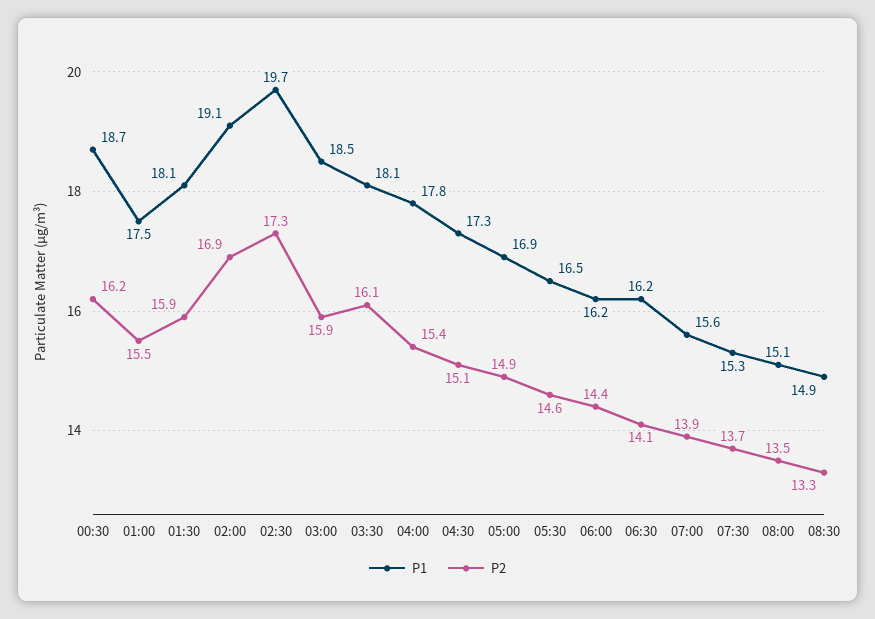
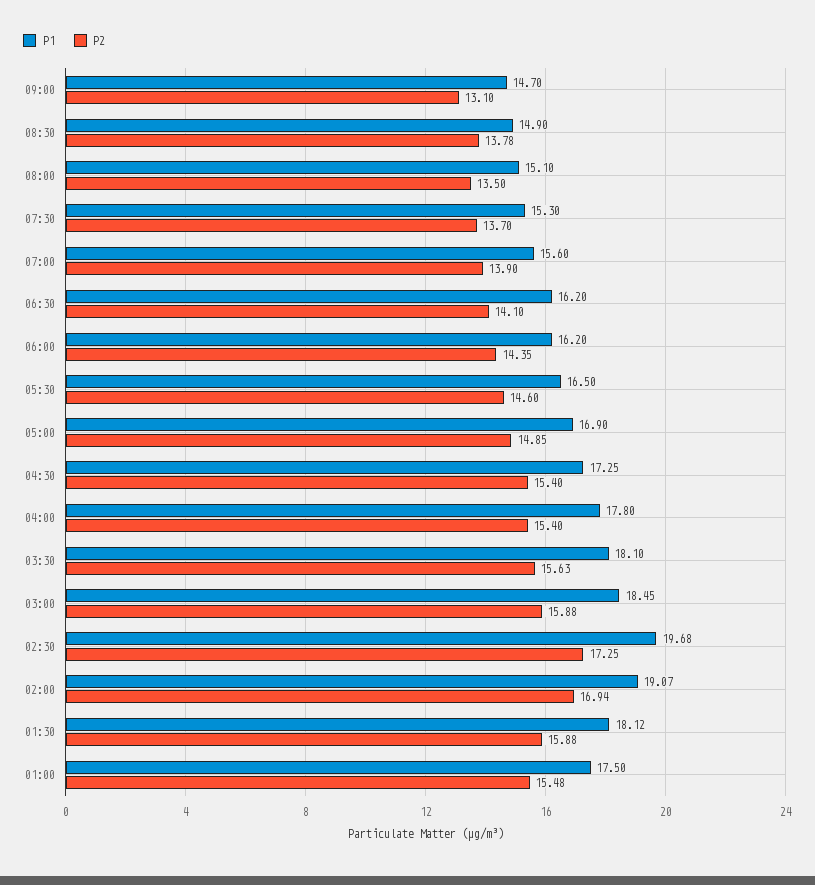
P1, 00:30: 18.7 -> none
P2, 00:30: 16.2 -> none
P2, 03:30: 16.1 -> 15.63
P2, 04:30: 15.1 -> 15.4
P2, 08:30: 13.3 -> 13.78
P1, 09:00: none -> 14.7
P2, 09:00: none -> 13.1

